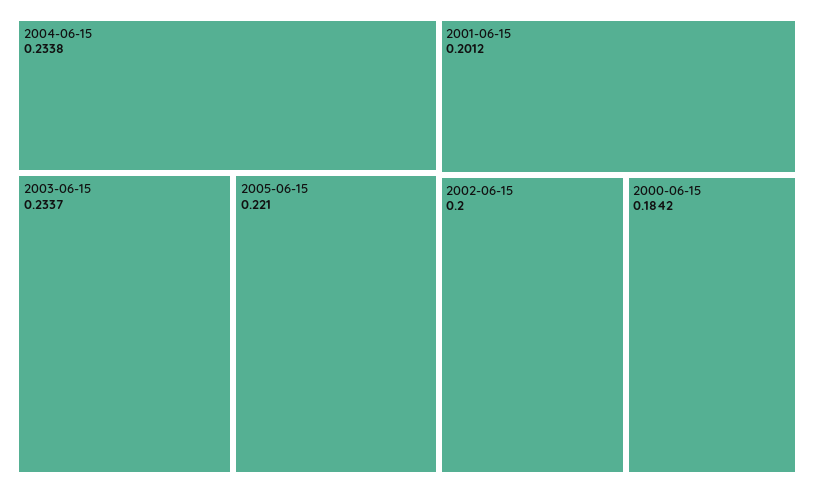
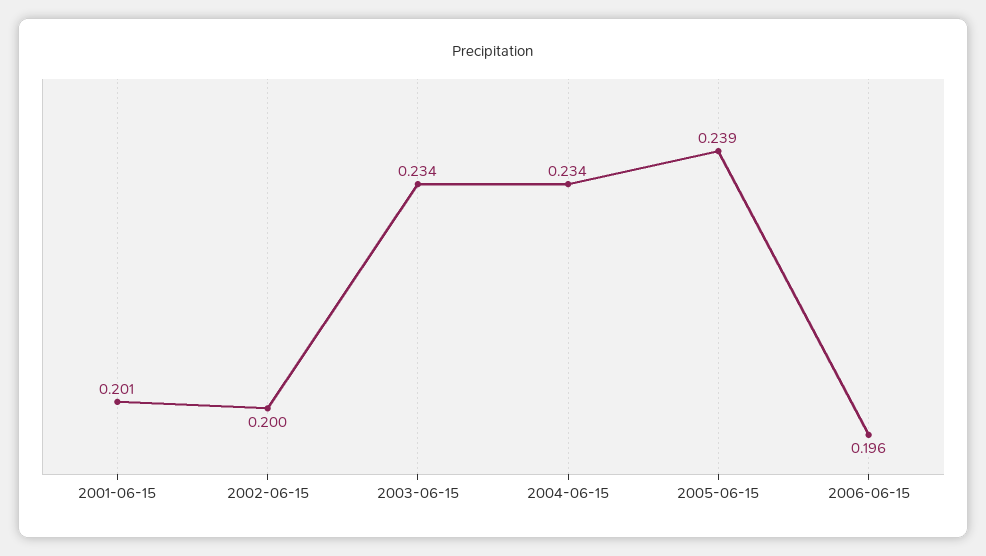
2005-06-15: 0.221 -> 0.239
2000-06-15: 0.1842 -> none
2006-06-15: none -> 0.196

